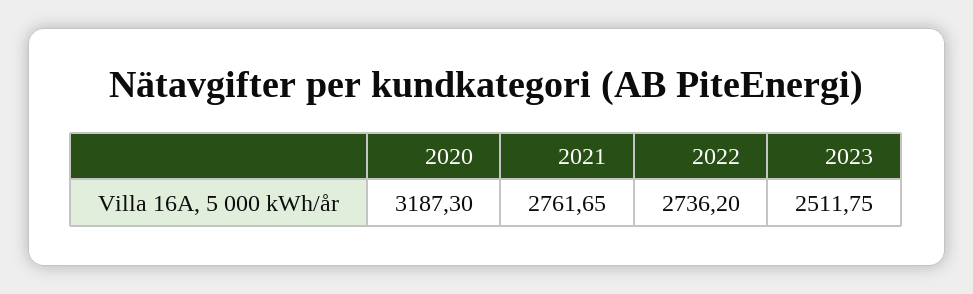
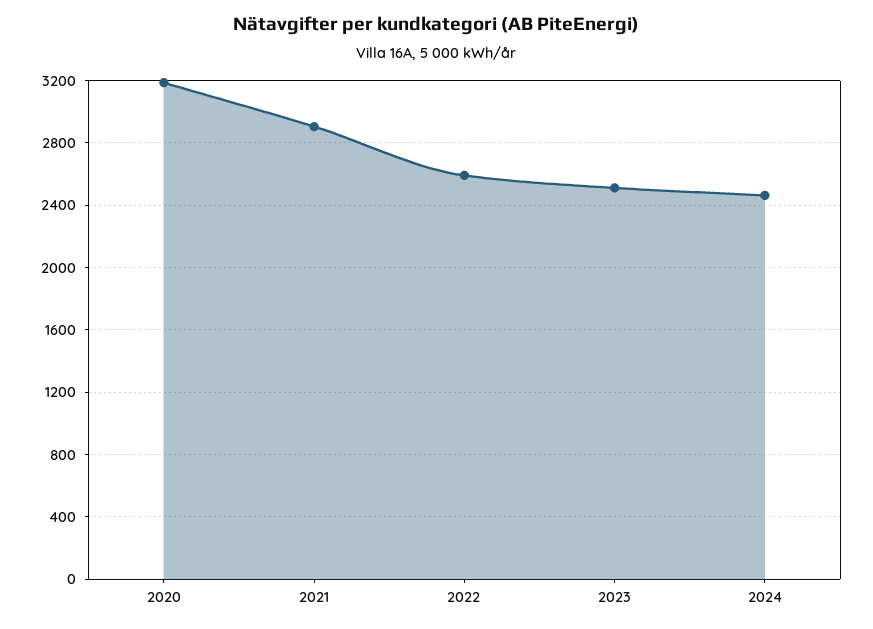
2021: 2761.65 -> 2900
2022: 2736.2 -> 2600
2024: none -> 2450

